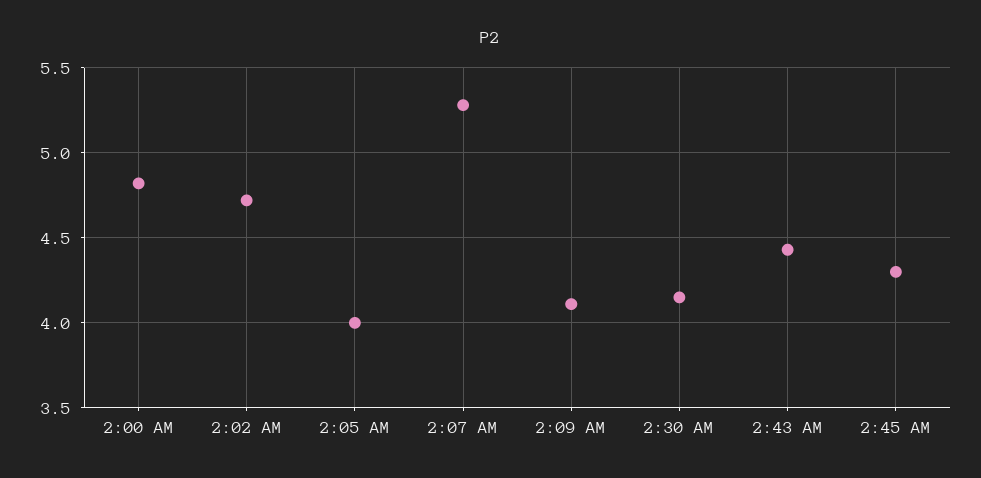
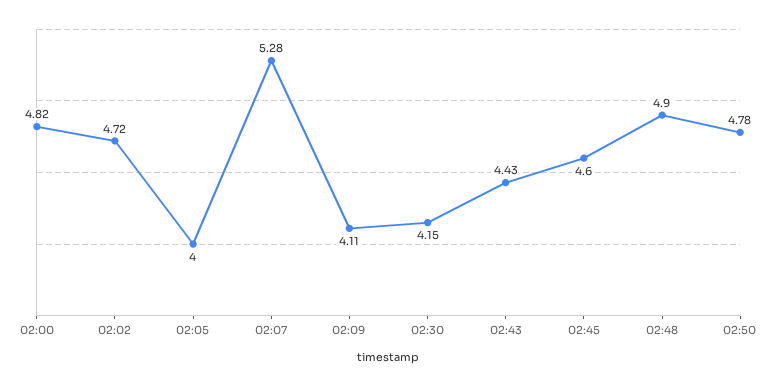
2:45 AM: 4.3 -> 4.6
02:48: none -> 4.9
02:50: none -> 4.78

